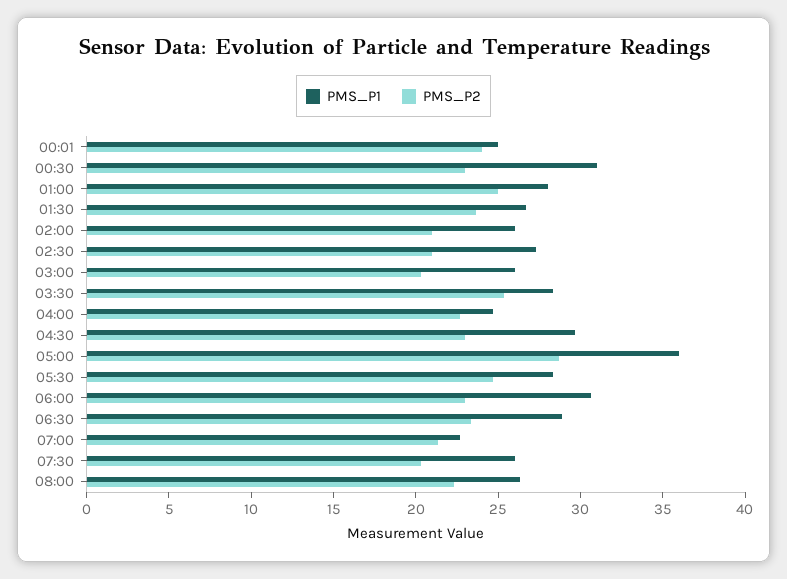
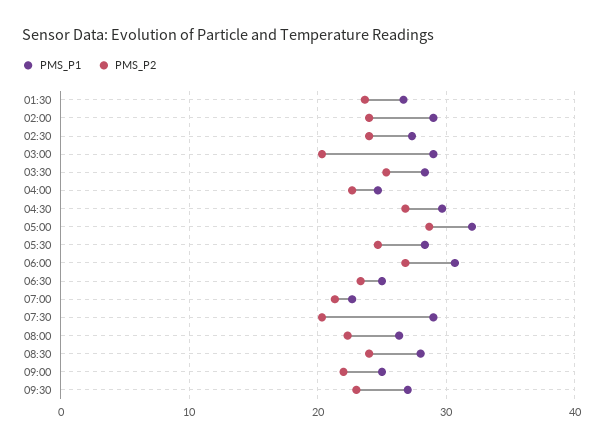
PMS_P1, 00:01: 25 -> none
PMS_P2, 00:01: 24 -> none
PMS_P1, 00:30: 31 -> none
PMS_P2, 00:30: 23 -> none
PMS_P1, 01:00: 28 -> none
PMS_P2, 01:00: 25 -> none
PMS_P1, 02:00: 26 -> 29
PMS_P2, 02:00: 21 -> 24
PMS_P2, 02:30: 21 -> 24
PMS_P1, 03:00: 26 -> 29
PMS_P2, 04:30: 23 -> 27
PMS_P1, 05:00: 36 -> 32
PMS_P2, 06:00: 23 -> 27
PMS_P1, 06:30: 29 -> 25
PMS_P1, 07:30: 26 -> 29
PMS_P1, 08:30: none -> 28
PMS_P2, 08:30: none -> 24
PMS_P1, 09:00: none -> 25
PMS_P2, 09:00: none -> 22
PMS_P1, 09:30: none -> 27
PMS_P2, 09:30: none -> 23

